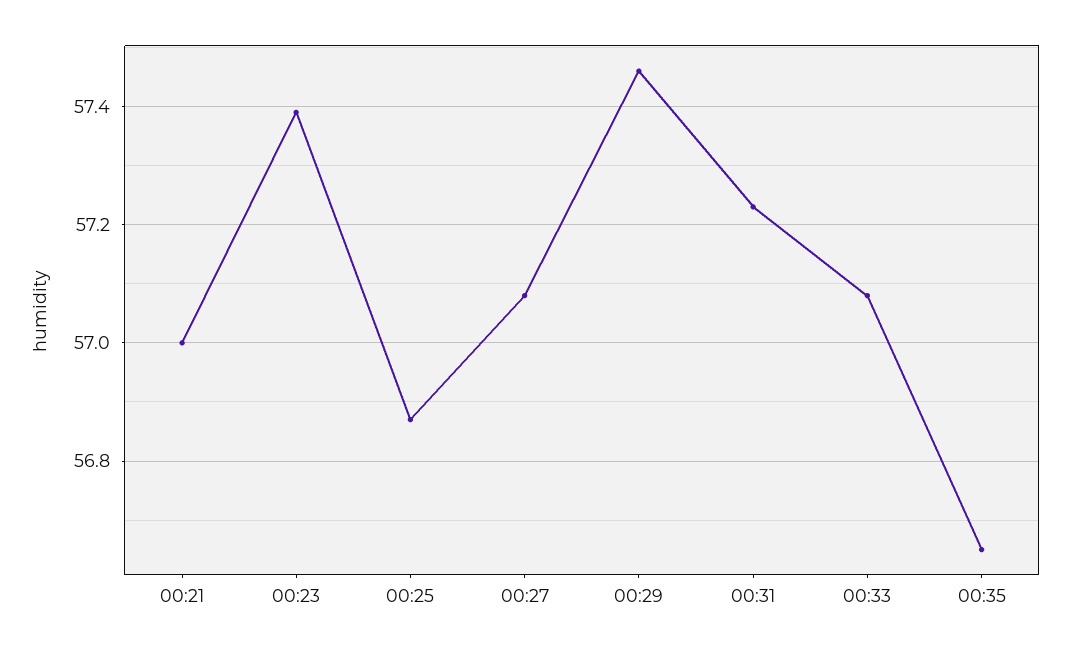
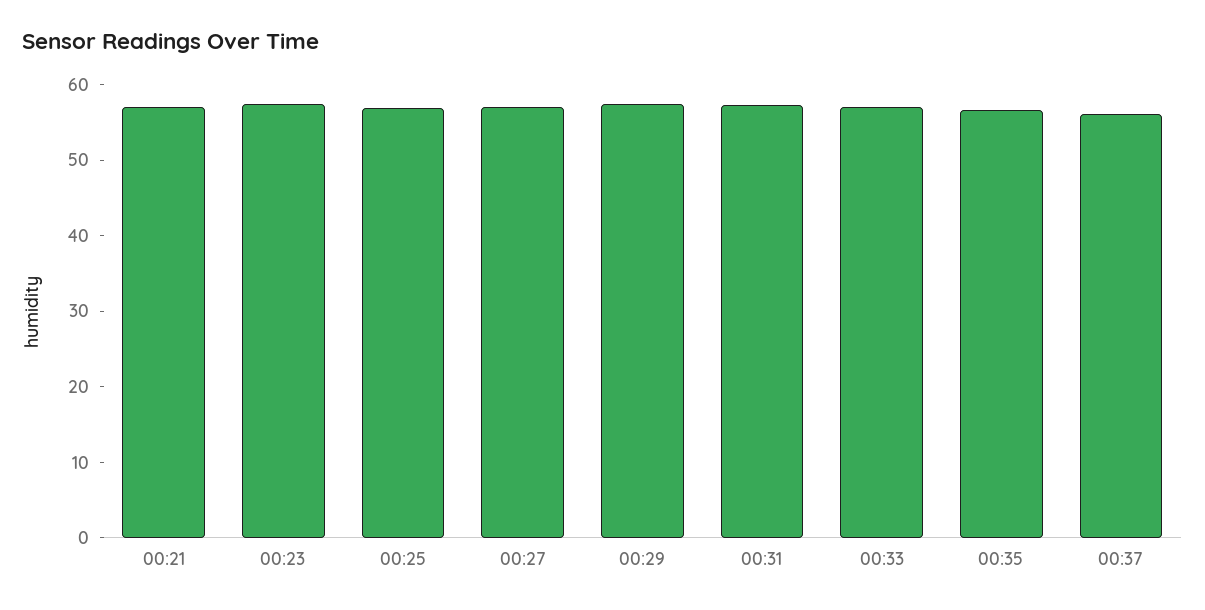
00:37: none -> 56

